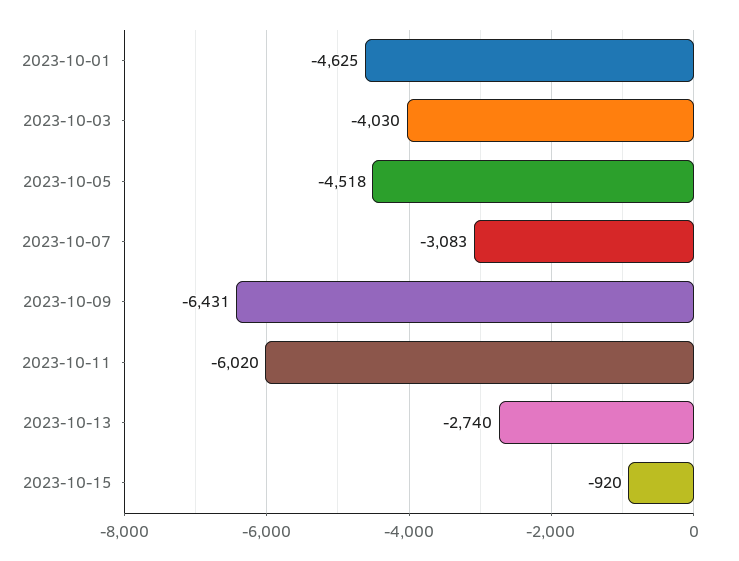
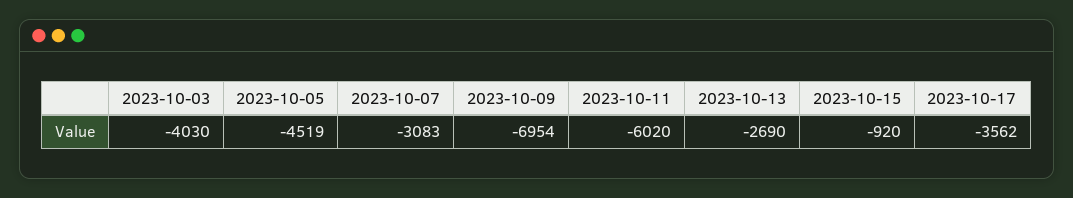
2023-10-01: -4625 -> none
2023-10-05: -4518 -> -4519
2023-10-09: -6431 -> -6954
2023-10-13: -2740 -> -2690
2023-10-17: none -> -3562

